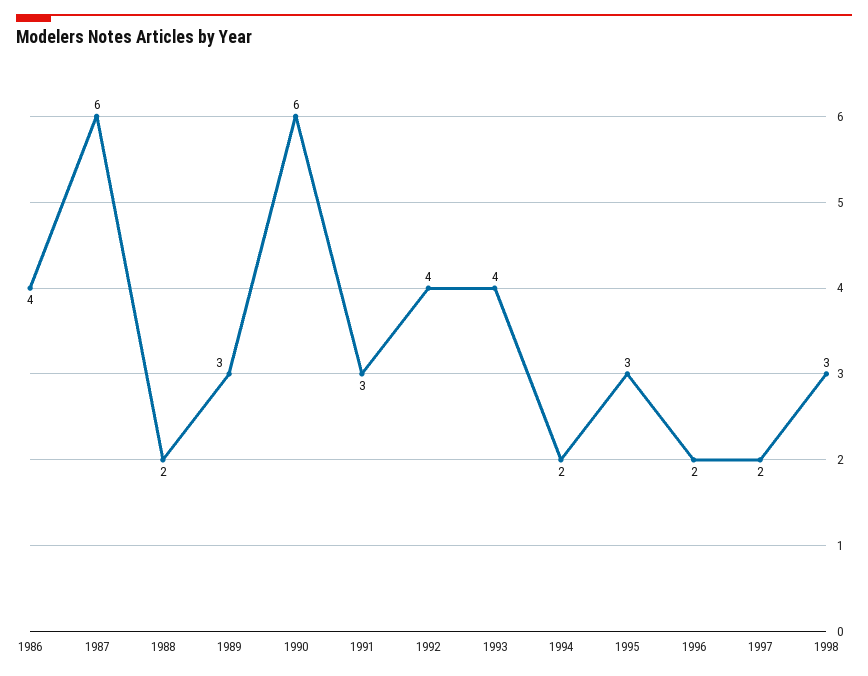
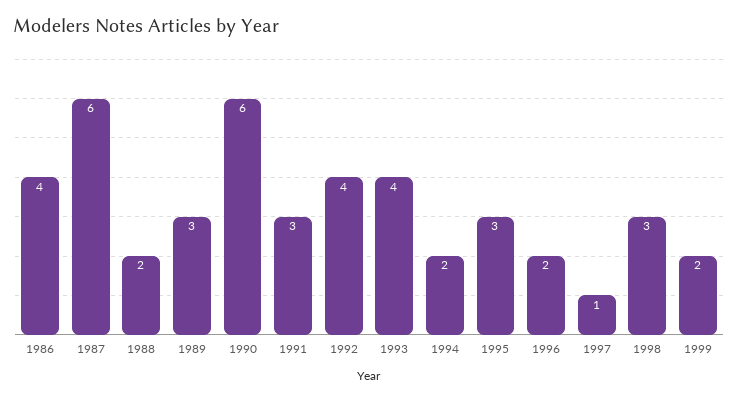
1997: 2 -> 1
1999: none -> 2

